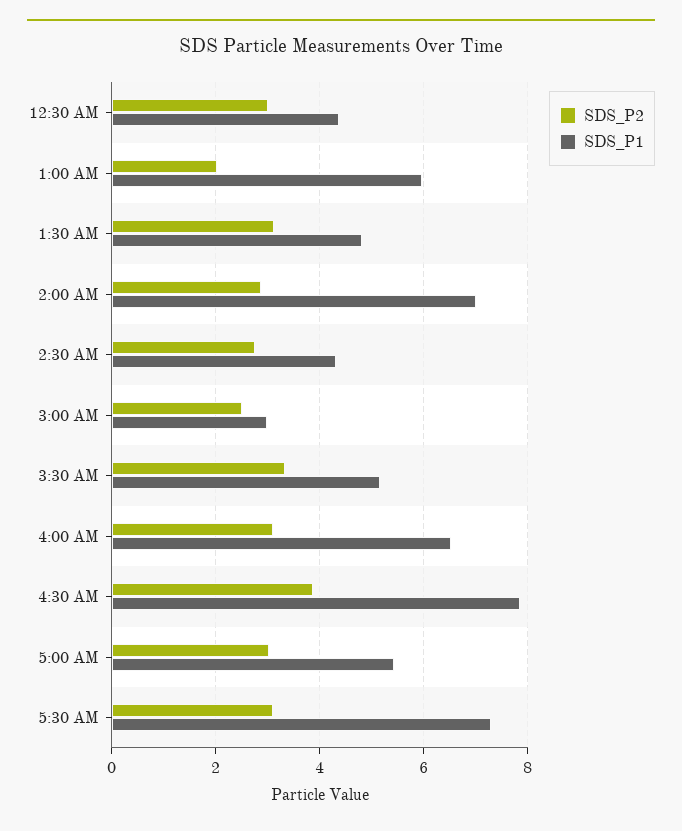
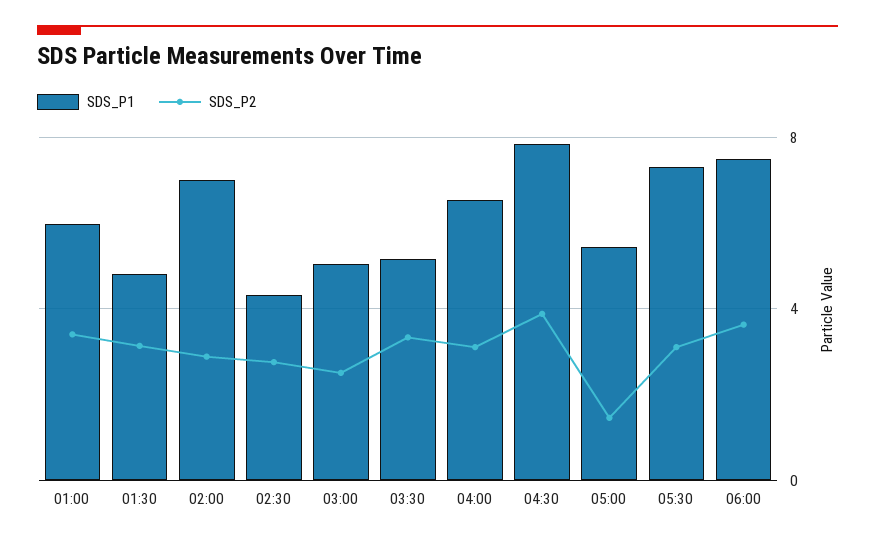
SDS_P2, 12:30 AM: 3 -> none
SDS_P1, 12:30 AM: 4.4 -> none
SDS_P2, 1:00 AM: 2 -> 3.5
SDS_P1, 3:00 AM: 3 -> 5
SDS_P2, 5:00 AM: 3 -> 1.5
SDS_P1, 06:00: none -> 7.5
SDS_P2, 06:00: none -> 3.5

